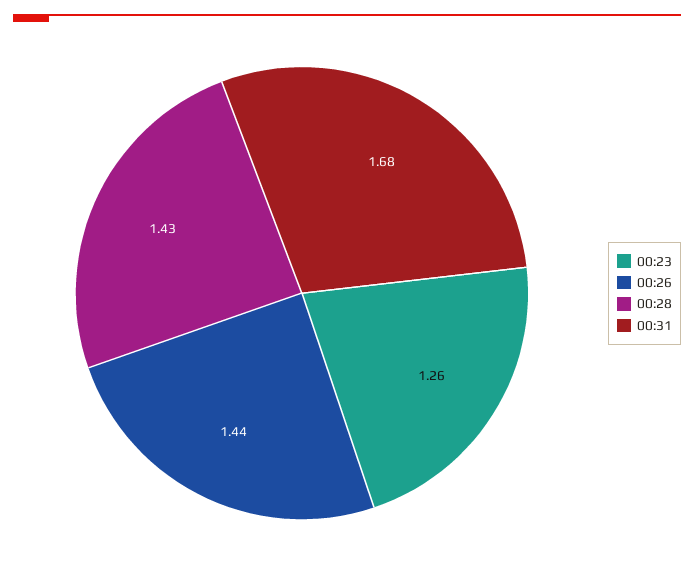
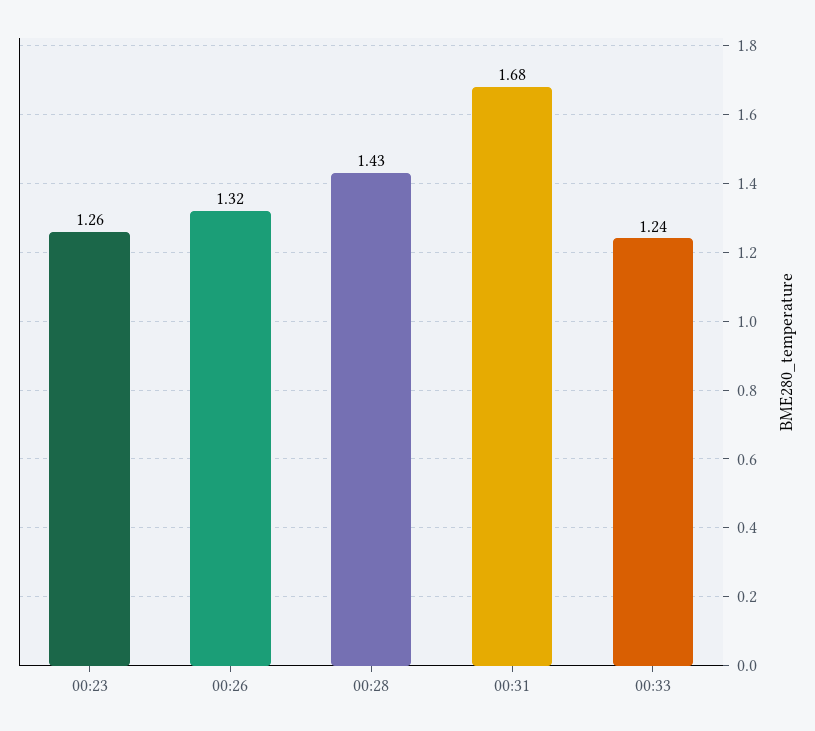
00:26: 1.44 -> 1.32
00:33: none -> 1.24

